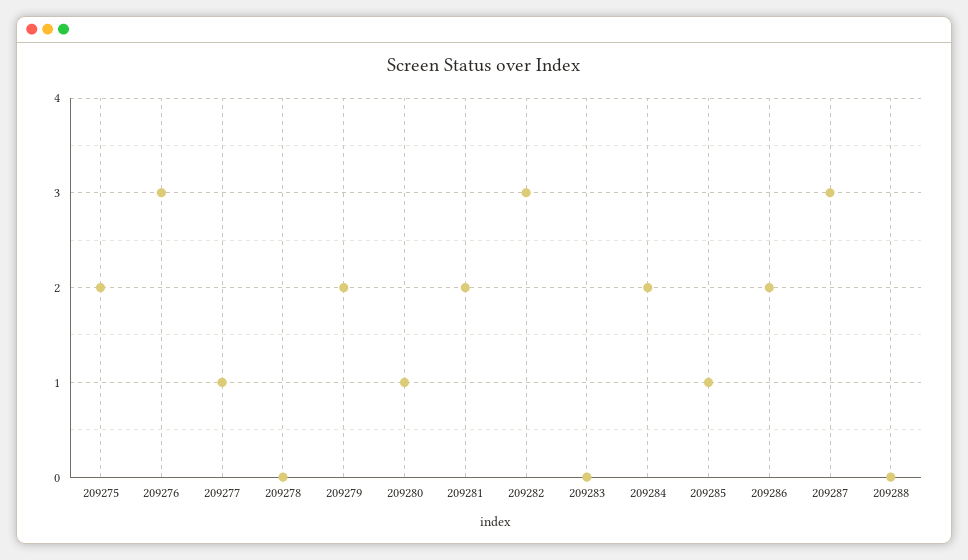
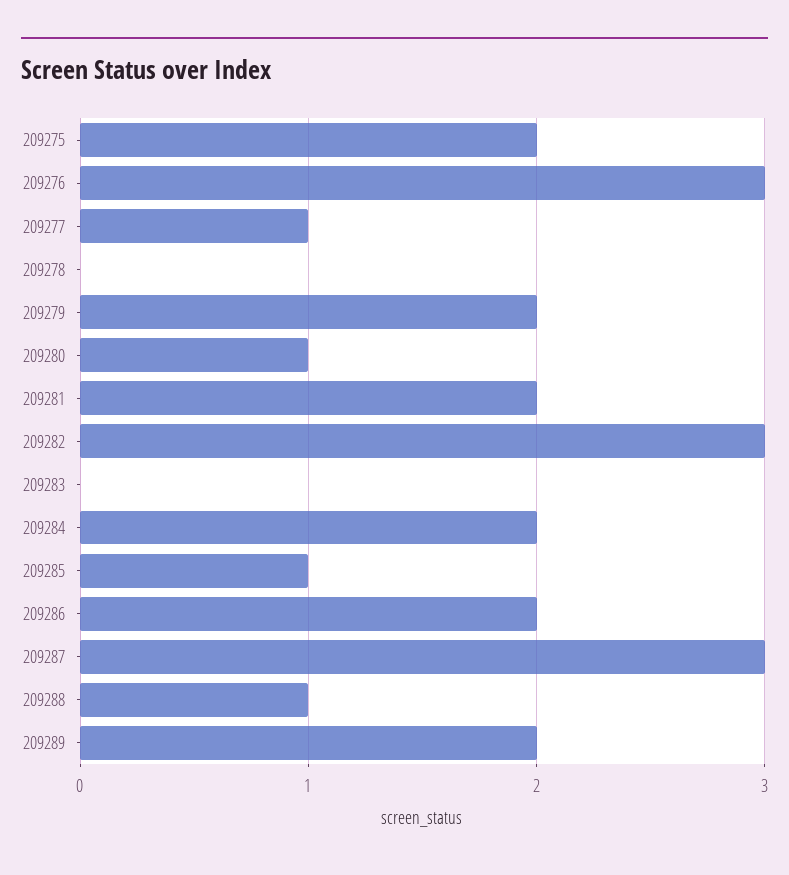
209288: 0 -> 1
209289: none -> 2

